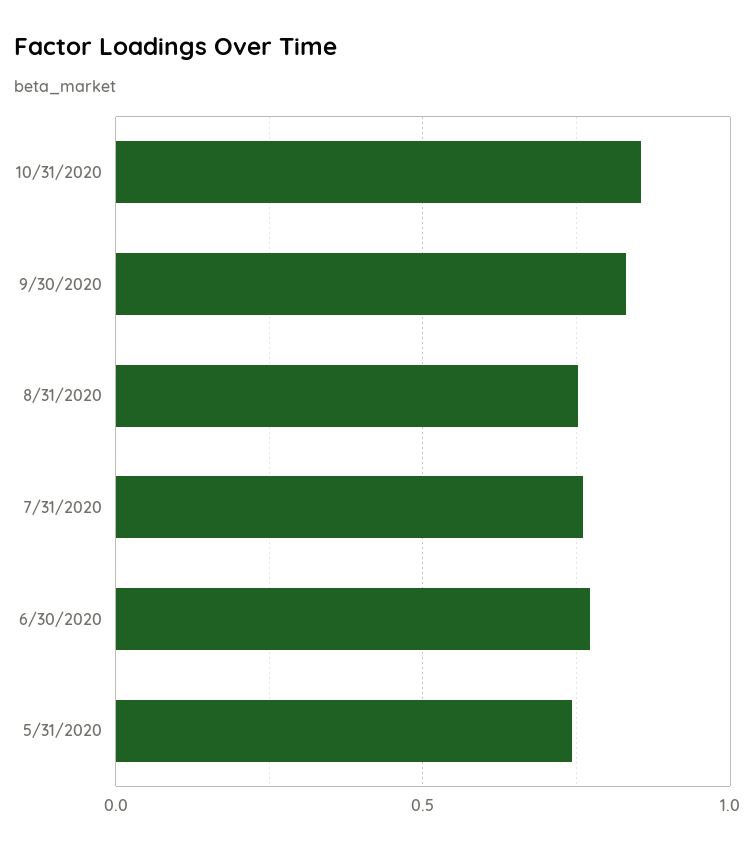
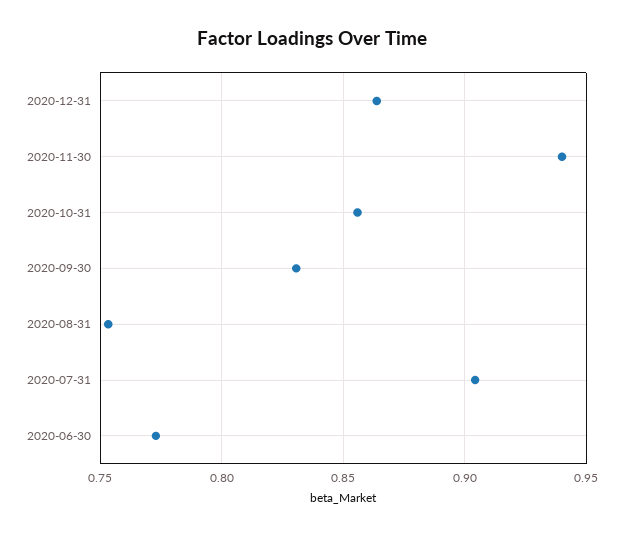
7/31/2020: 0.75 -> 0.905
5/31/2020: 0.75 -> none
2020-12-31: none -> 0.865
2020-11-30: none -> 0.94

